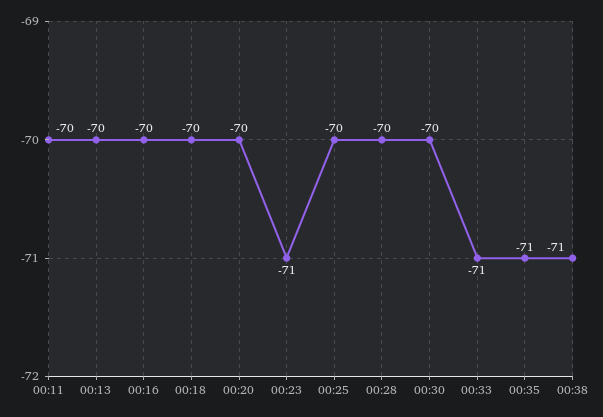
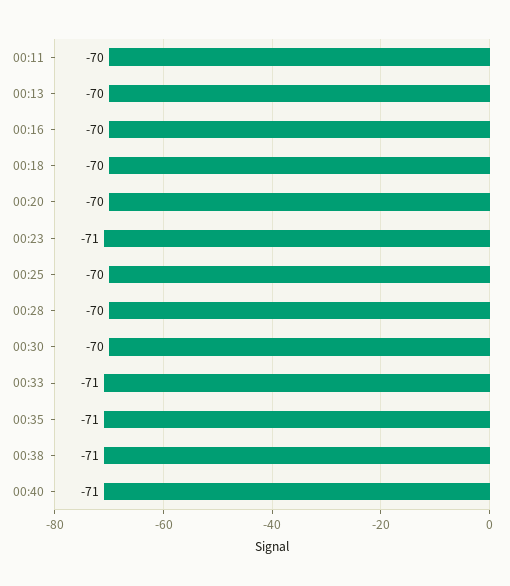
00:40: none -> -71

